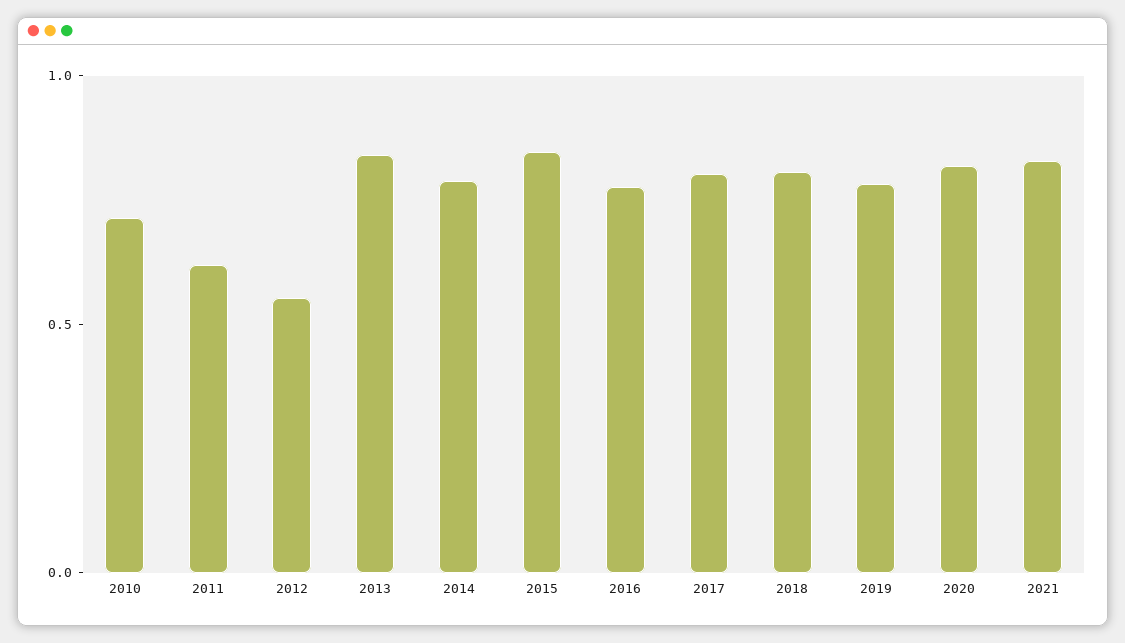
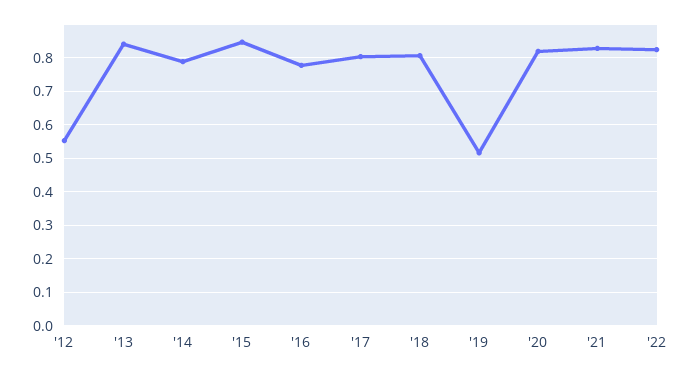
2010: 0.7 -> none
2011: 0.6 -> none
2019: 0.8 -> 0.52
'22: none -> 0.82

